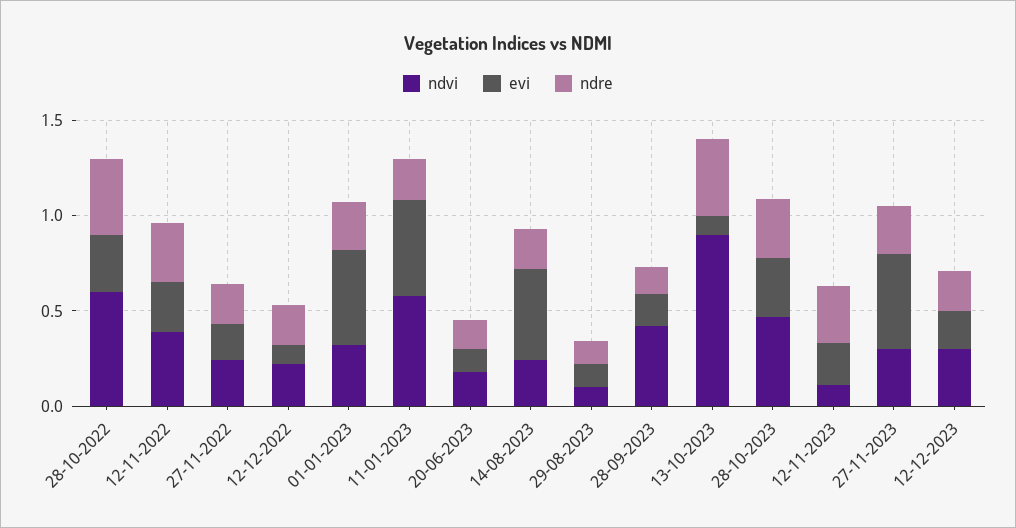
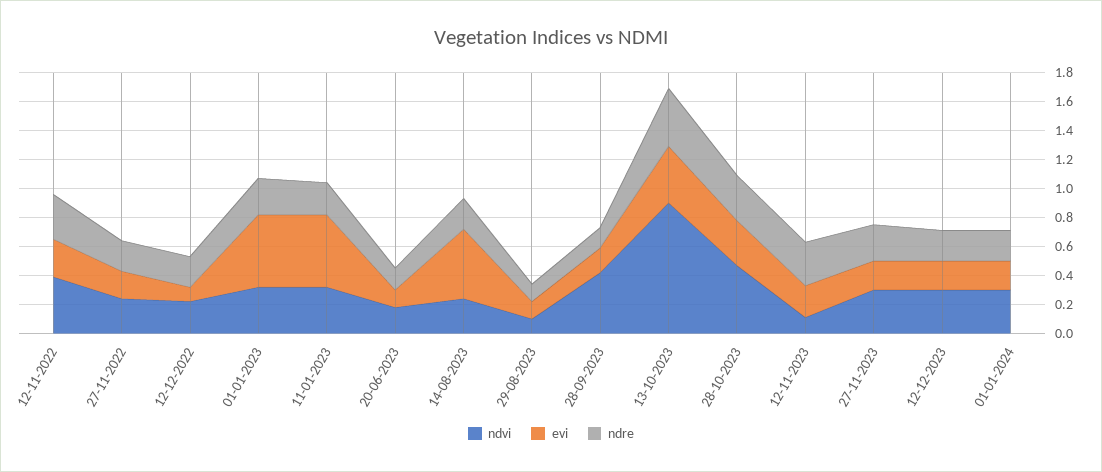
ndvi, 28-10-2022: 0.6 -> none
evi, 28-10-2022: 0.3 -> none
ndre, 28-10-2022: 0.4 -> none
ndvi, 11-01-2023: 0.6 -> 0.3
evi, 13-10-2023: 0.1 -> 0.4
evi, 27-11-2023: 0.5 -> 0.2
ndvi, 01-01-2024: none -> 0.3
evi, 01-01-2024: none -> 0.2
ndre, 01-01-2024: none -> 0.2

